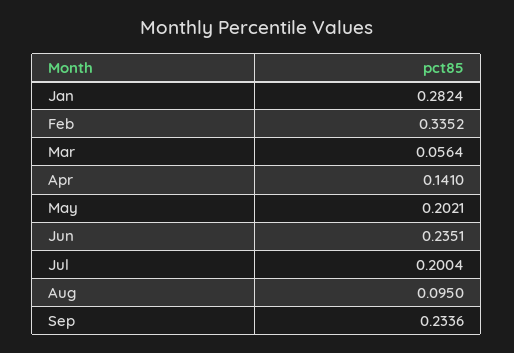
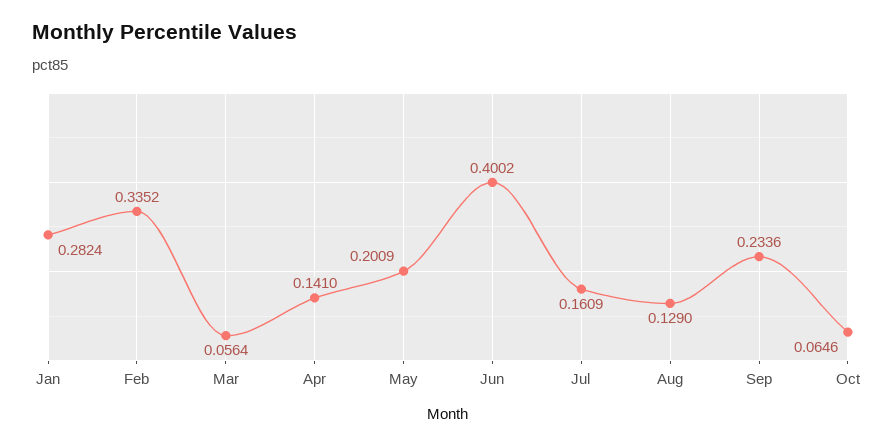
May: 0.2021 -> 0.2009
Jun: 0.2351 -> 0.4002
Jul: 0.2004 -> 0.1609
Aug: 0.095 -> 0.129
Oct: none -> 0.0646

